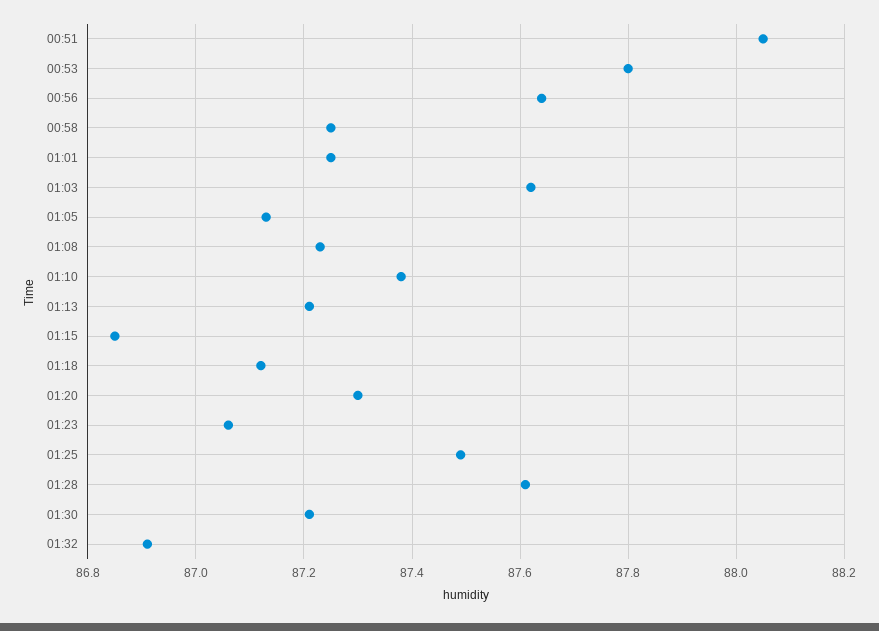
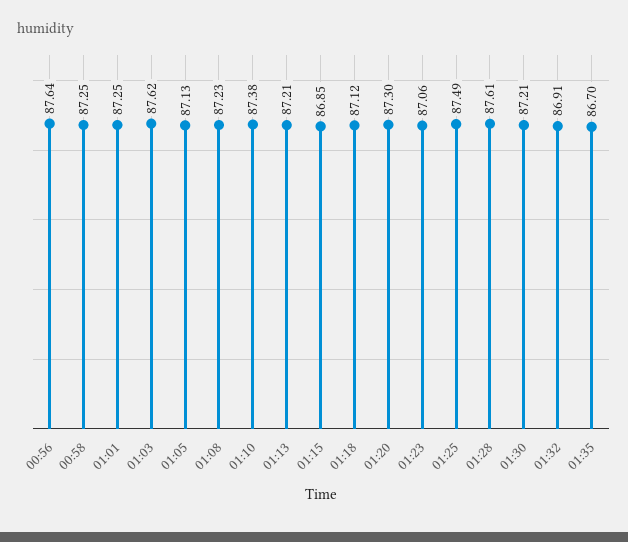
00:51: 88.05 -> none
00:53: 87.8 -> none
01:35: none -> 86.7

